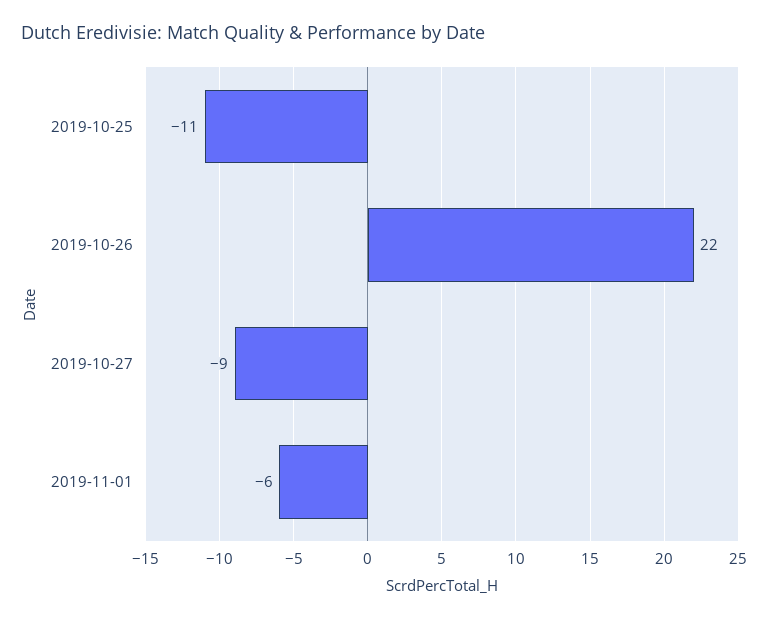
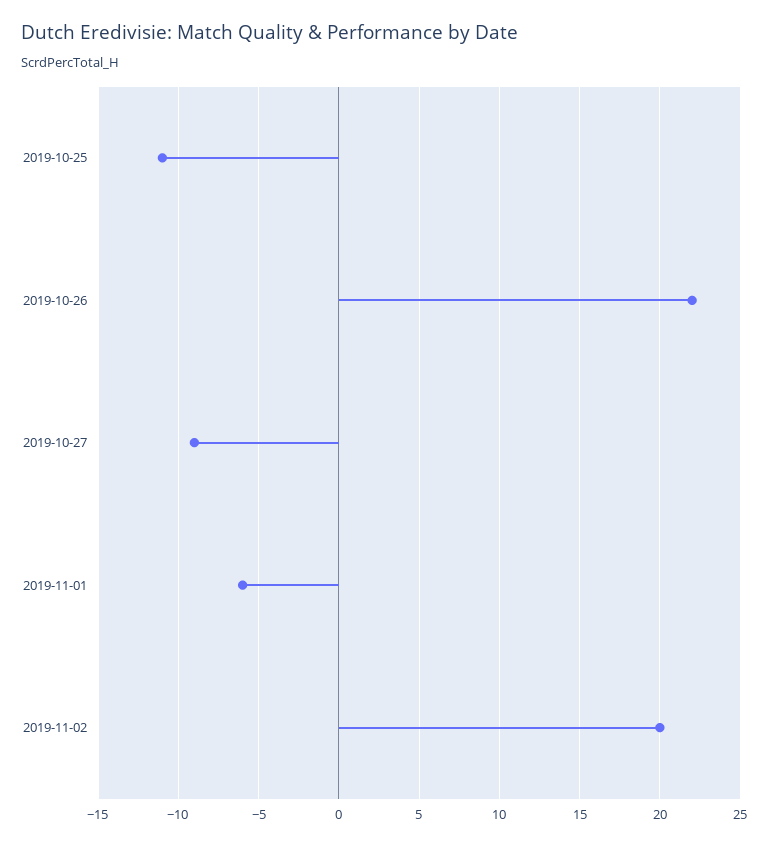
2019-11-02: none -> 20

